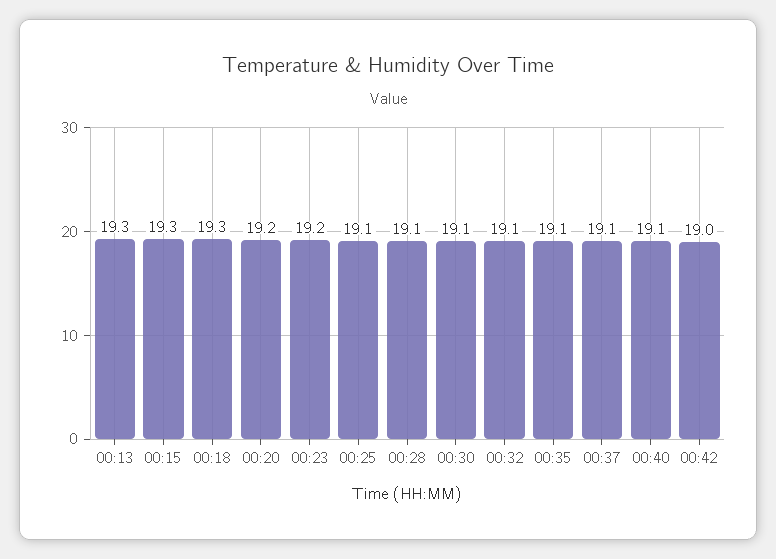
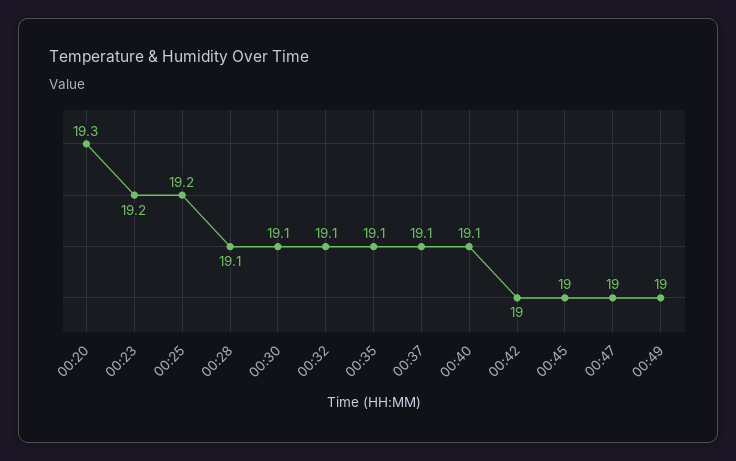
00:13: 19.3 -> none
00:15: 19.3 -> none
00:18: 19.3 -> none
00:20: 19.2 -> 19.3
00:25: 19.1 -> 19.2
00:45: none -> 19
00:47: none -> 19
00:49: none -> 19

